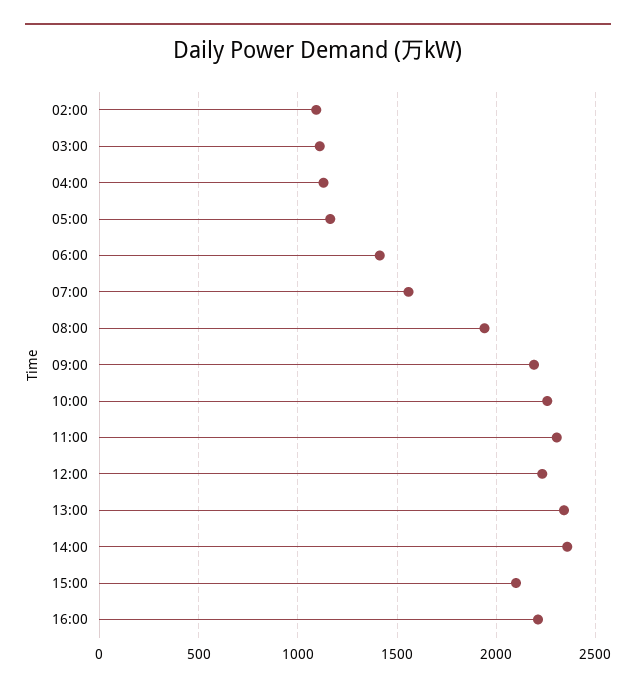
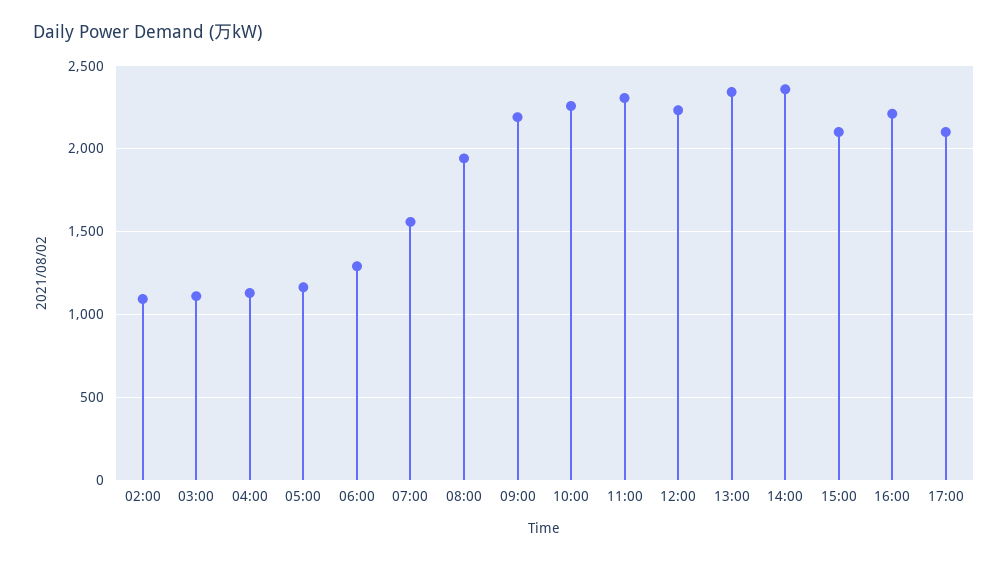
06:00: 1400 -> 1300
17:00: none -> 2100

